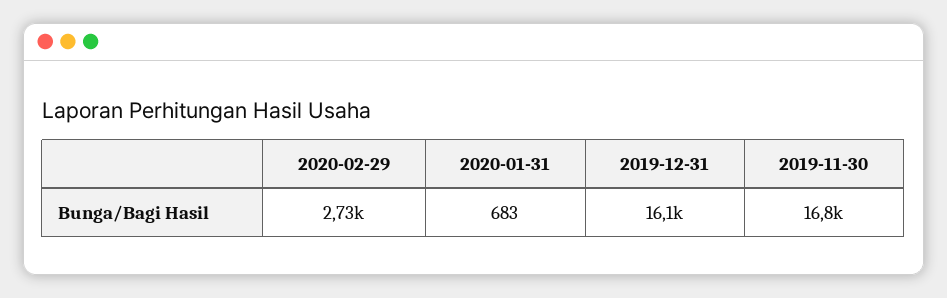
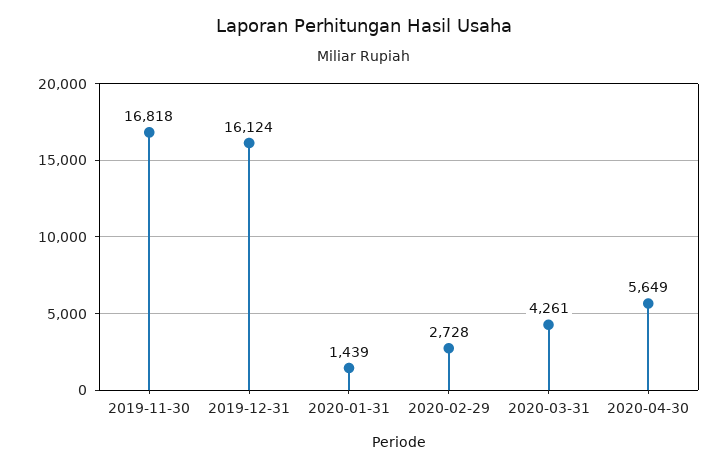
2020-01-31: 683 -> 1439
2020-03-31: none -> 4261
2020-04-30: none -> 5649

